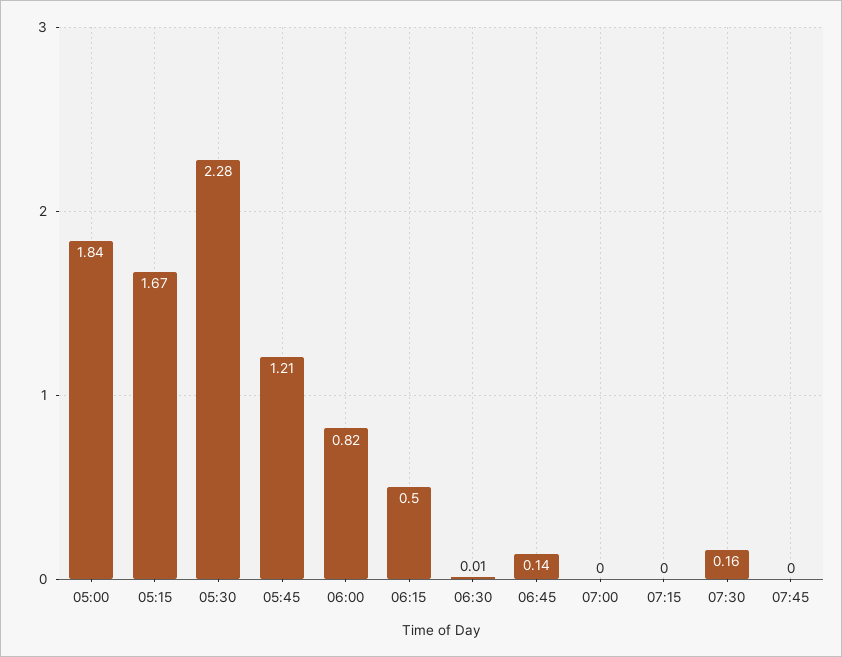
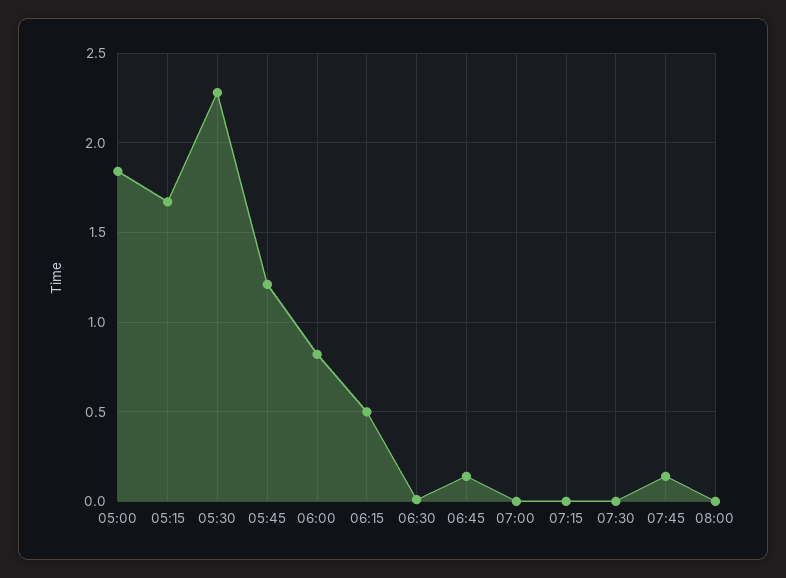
07:30: 0.16 -> 0
07:45: 0 -> 0.15
08:00: none -> 0

